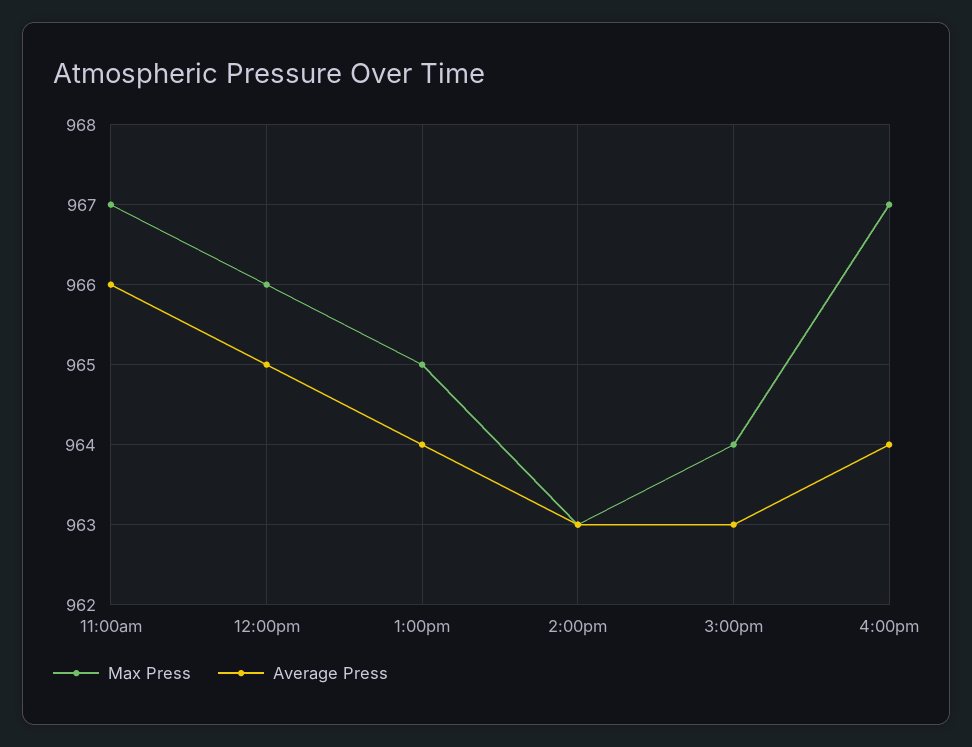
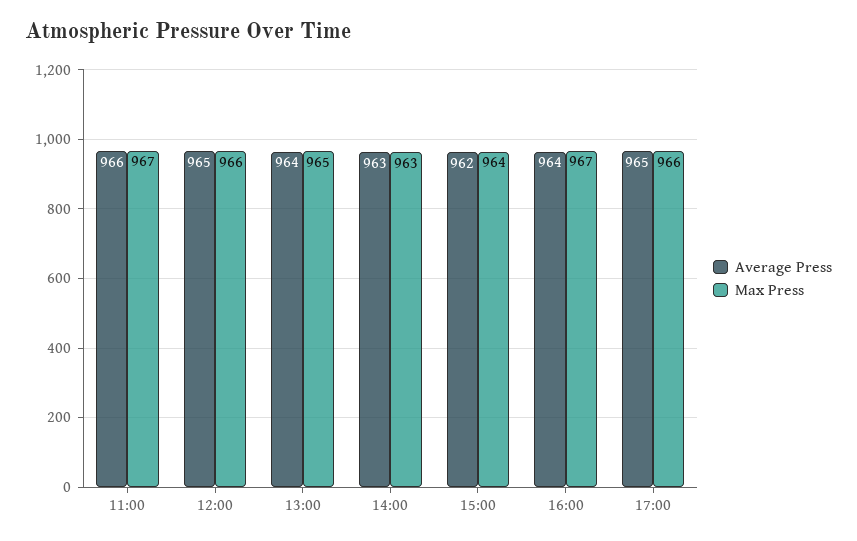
Average Press, 3:00pm: 963 -> 962
Average Press, 17:00: none -> 965
Max Press, 17:00: none -> 966

